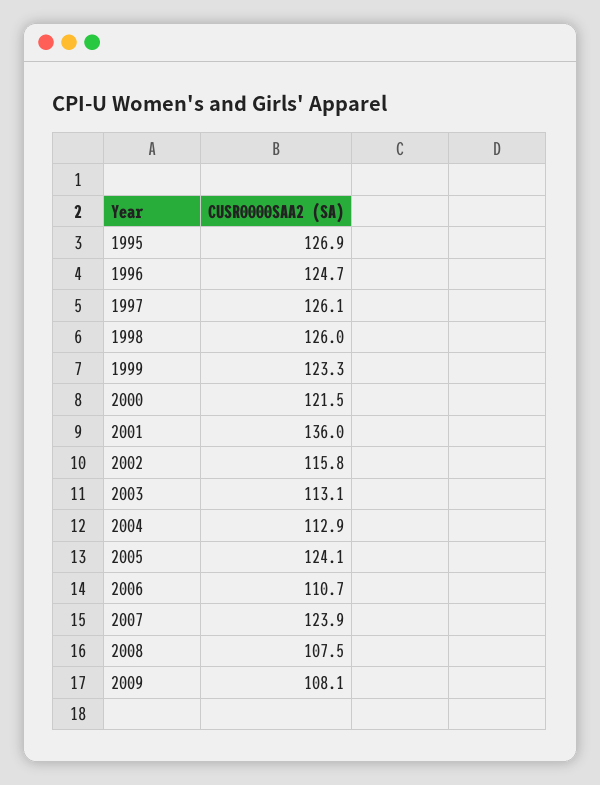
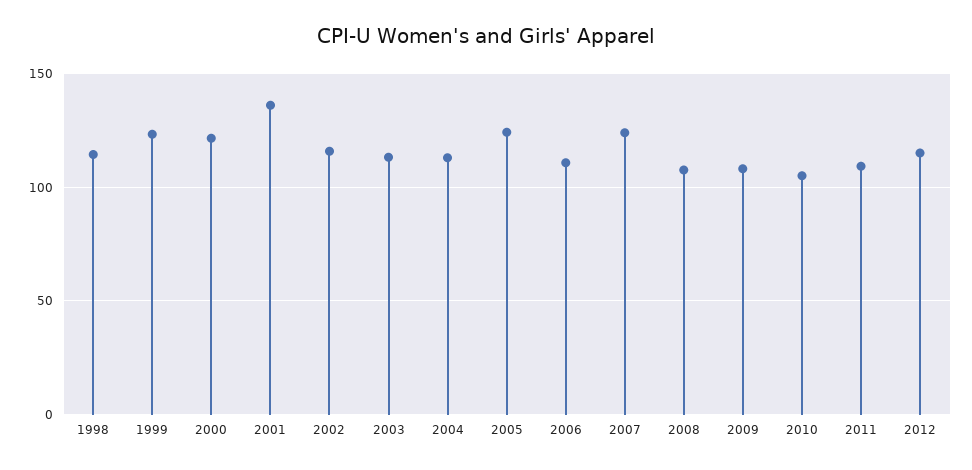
1995: 126.9 -> none
1996: 124.7 -> none
1997: 126.1 -> none
1998: 126 -> 115
2010: none -> 105
2011: none -> 110
2012: none -> 115

